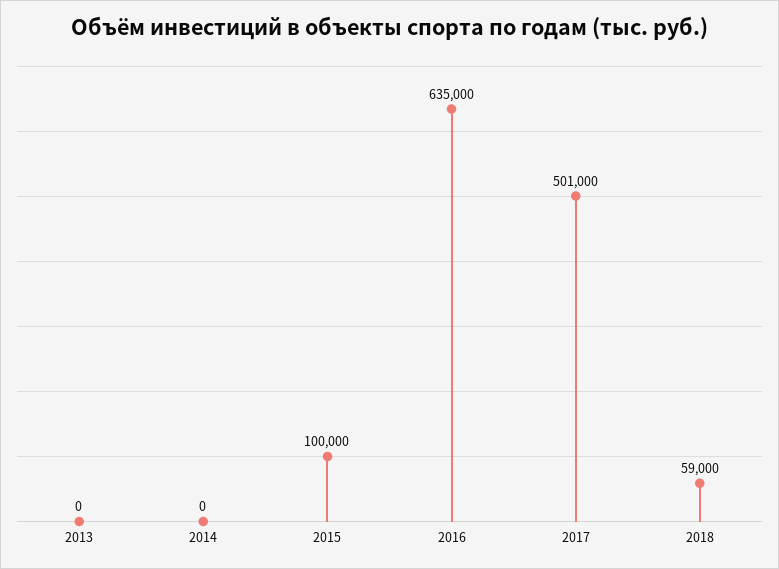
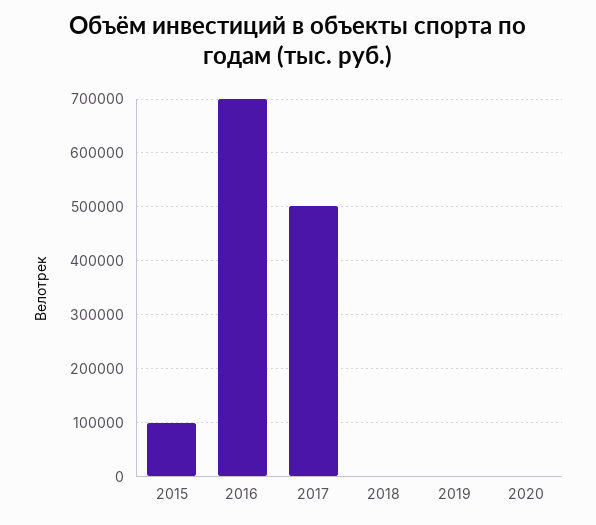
2013: 0 -> none
2014: 0 -> none
2016: 635000 -> 700000
2018: 59000 -> 0
2019: none -> 0
2020: none -> 0

